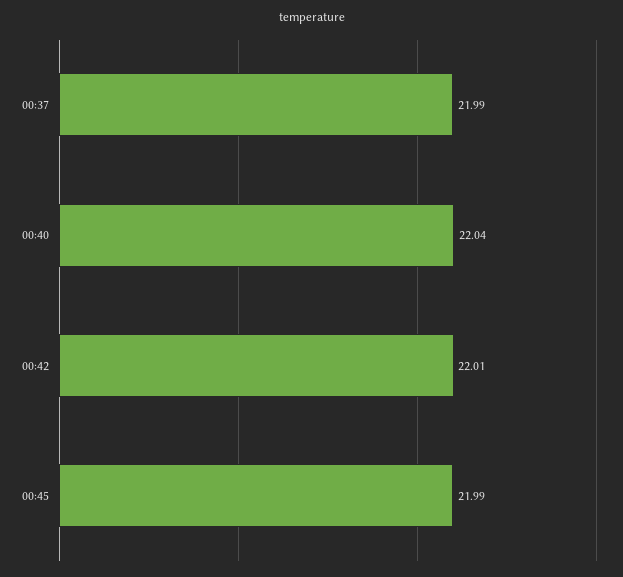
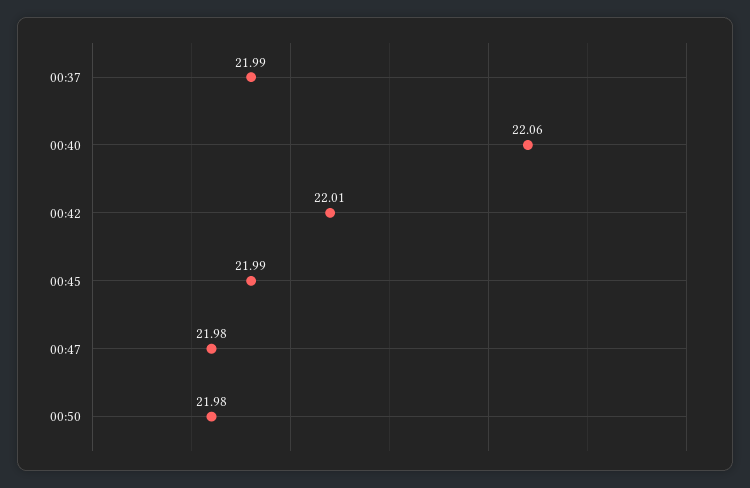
00:40: 22.04 -> 22.06
00:47: none -> 21.98
00:50: none -> 21.98

